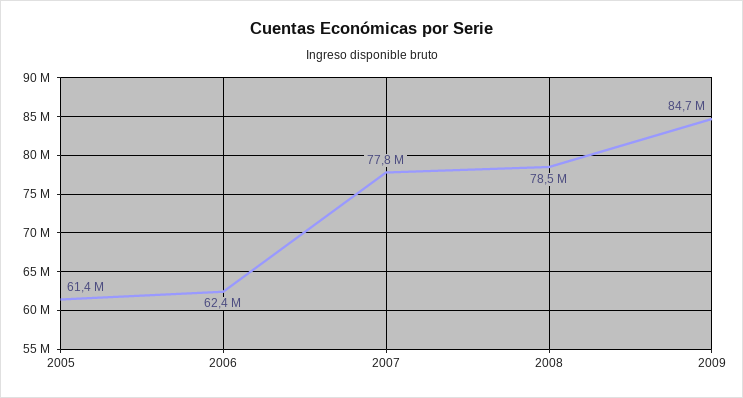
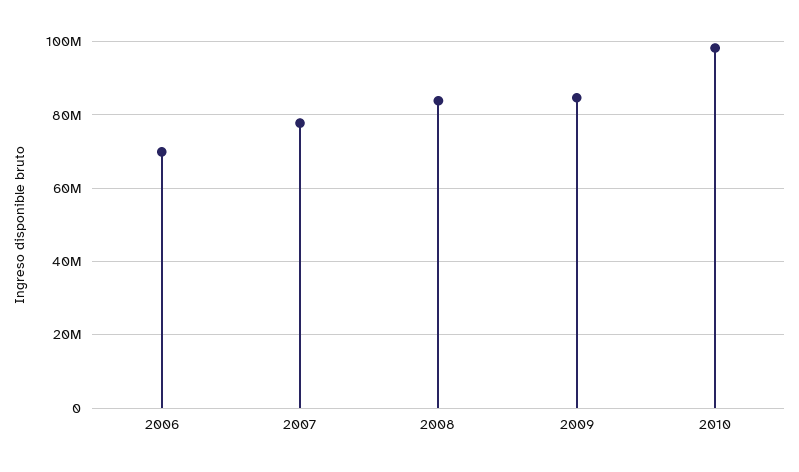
2005: 61400000 -> none
2006: 62400000 -> 70000000
2008: 78500000 -> 84000000
2010: none -> 98000000

